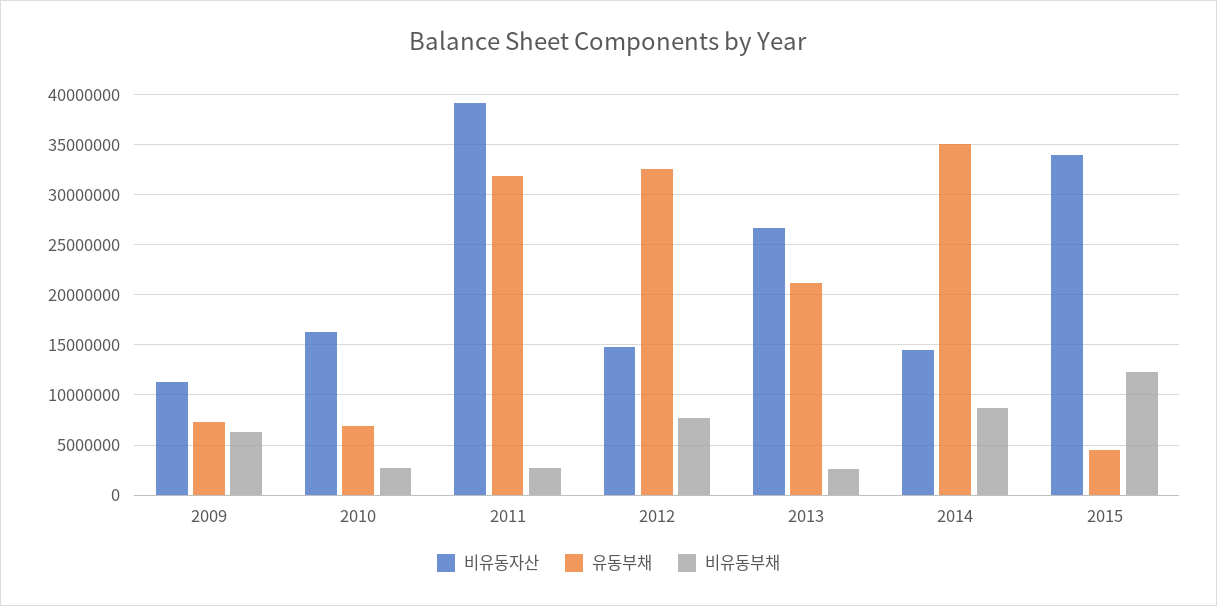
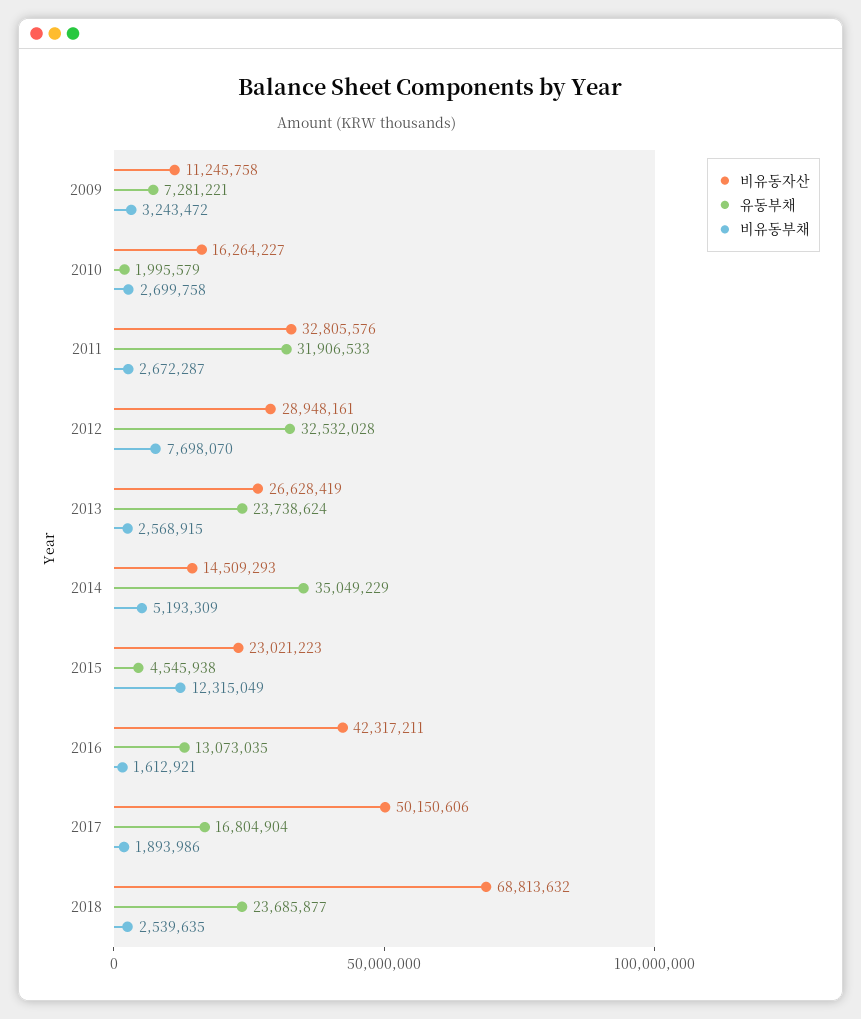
비유동부채, 2009: 6000000 -> 3243472
유동부채, 2010: 7000000 -> 1995579
비유동자산, 2011: 39000000 -> 32805576
비유동자산, 2012: 15000000 -> 28948161
유동부채, 2013: 21000000 -> 23738624
비유동부채, 2014: 9000000 -> 5193309
비유동자산, 2015: 34000000 -> 23021223
비유동자산, 2016: none -> 42317211
유동부채, 2016: none -> 13073035
비유동부채, 2016: none -> 1612921
비유동자산, 2017: none -> 50150606
유동부채, 2017: none -> 16804904
비유동부채, 2017: none -> 1893986
비유동자산, 2018: none -> 68813632
유동부채, 2018: none -> 23685877
비유동부채, 2018: none -> 2539635

